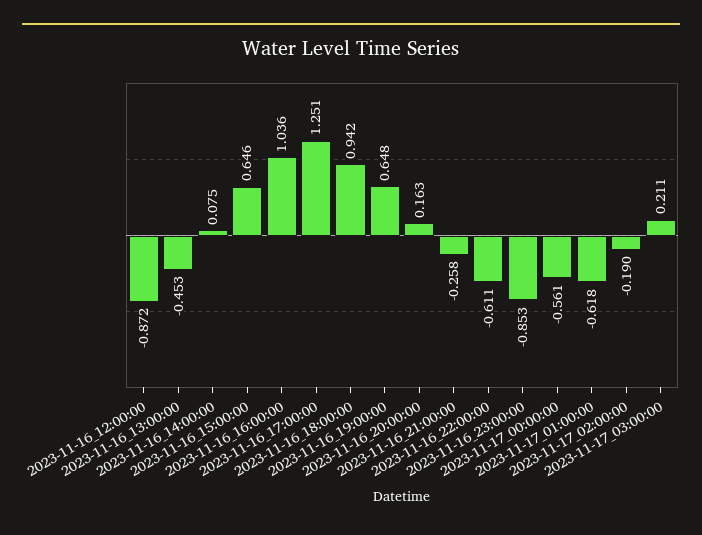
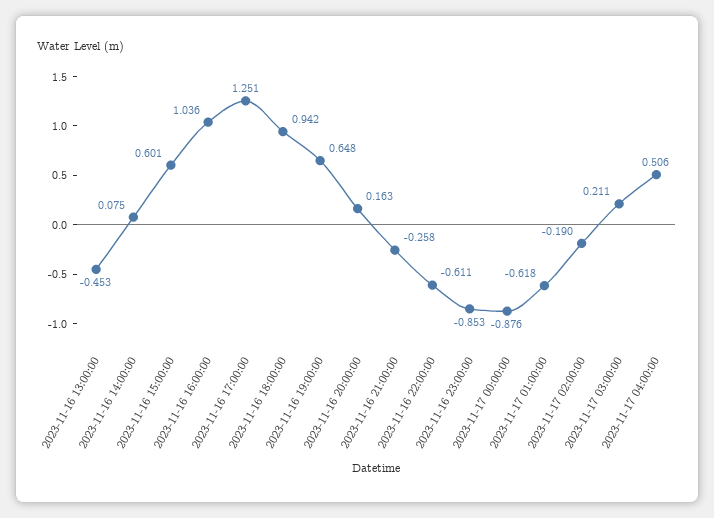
2023-11-16_12:00:00: -0.872 -> none
2023-11-16_15:00:00: 0.646 -> 0.601
2023-11-17_00:00:00: -0.561 -> -0.876
2023-11-17 04:00:00: none -> 0.506

